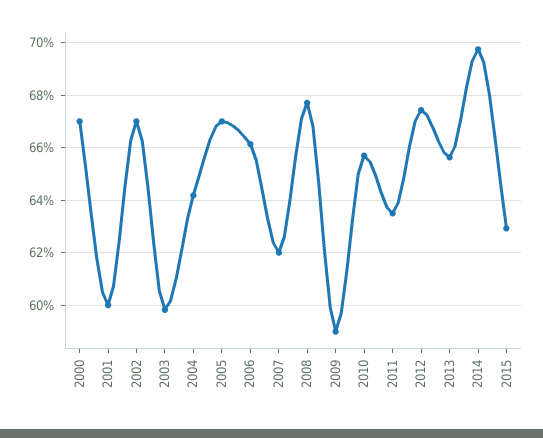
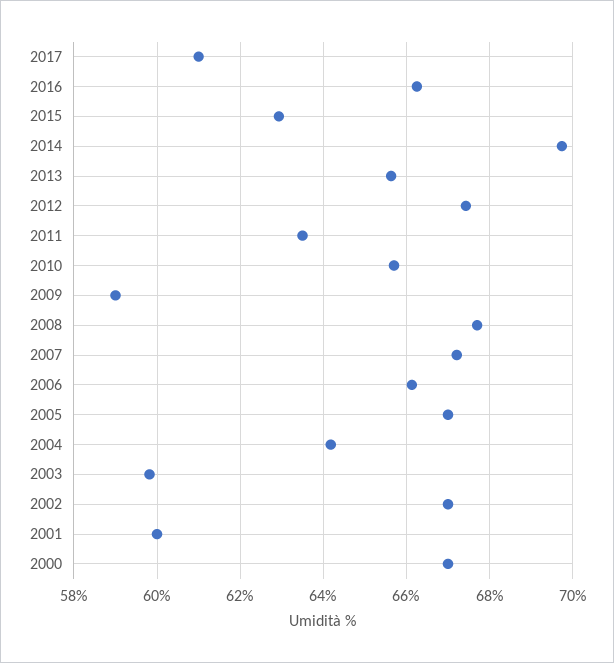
2007: 62 -> 67.2
2017: none -> 61
2016: none -> 66.2

